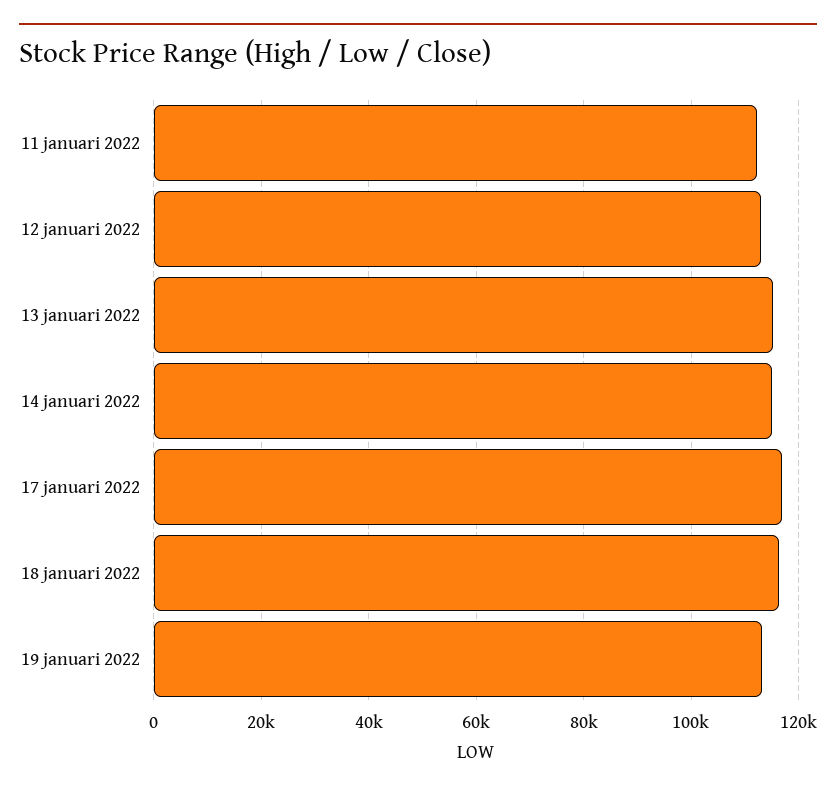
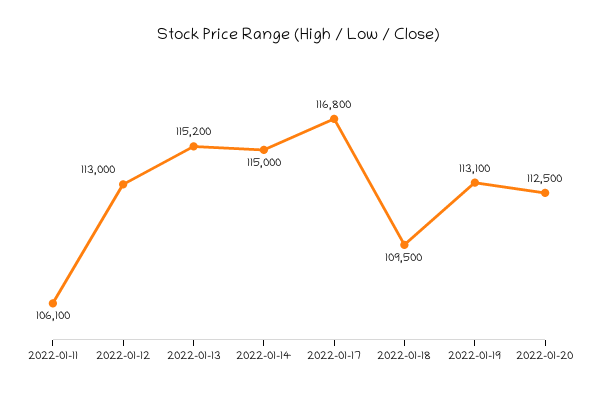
11 januari 2022: 112000 -> 106100
18 januari 2022: 116000 -> 109500
2022-01-20: none -> 112500

